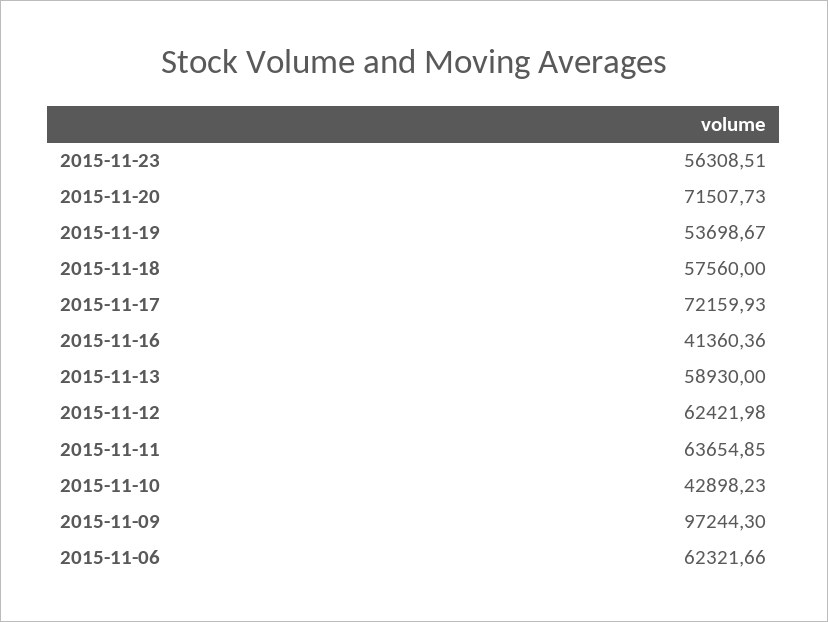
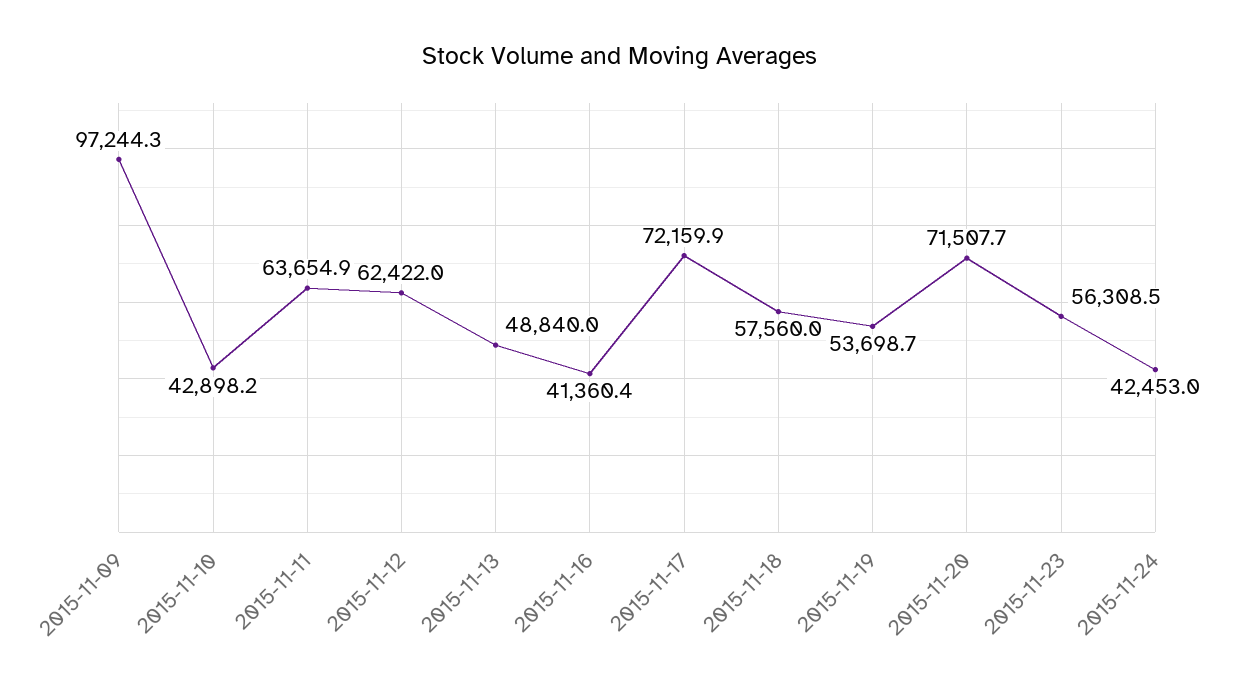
2015-11-13: 58930 -> 48840
2015-11-06: 62321.66 -> none
2015-11-24: none -> 42453

